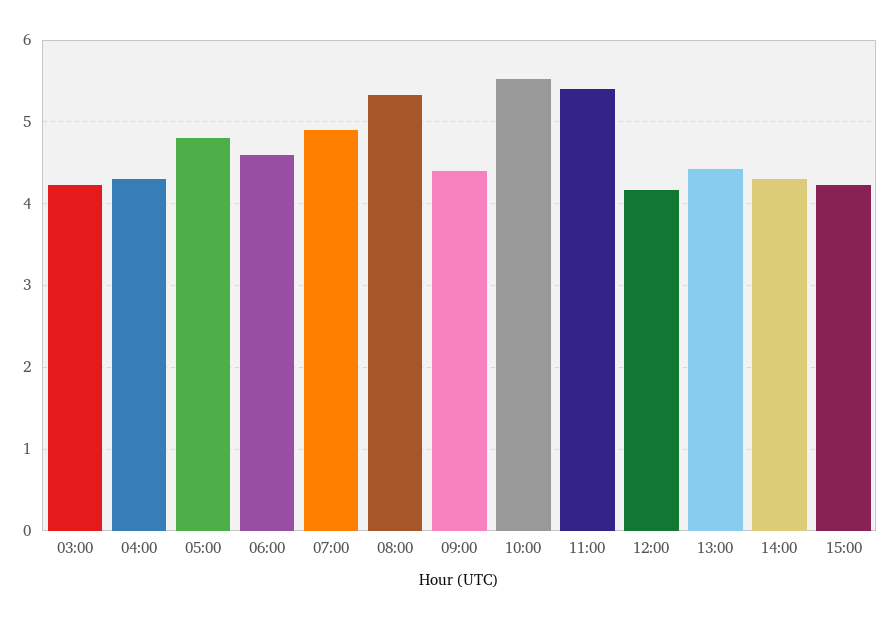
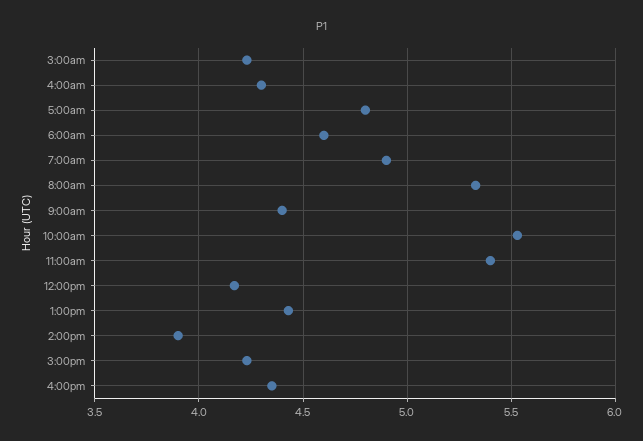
14:00: 4.3 -> 3.9
4:00pm: none -> 4.35

